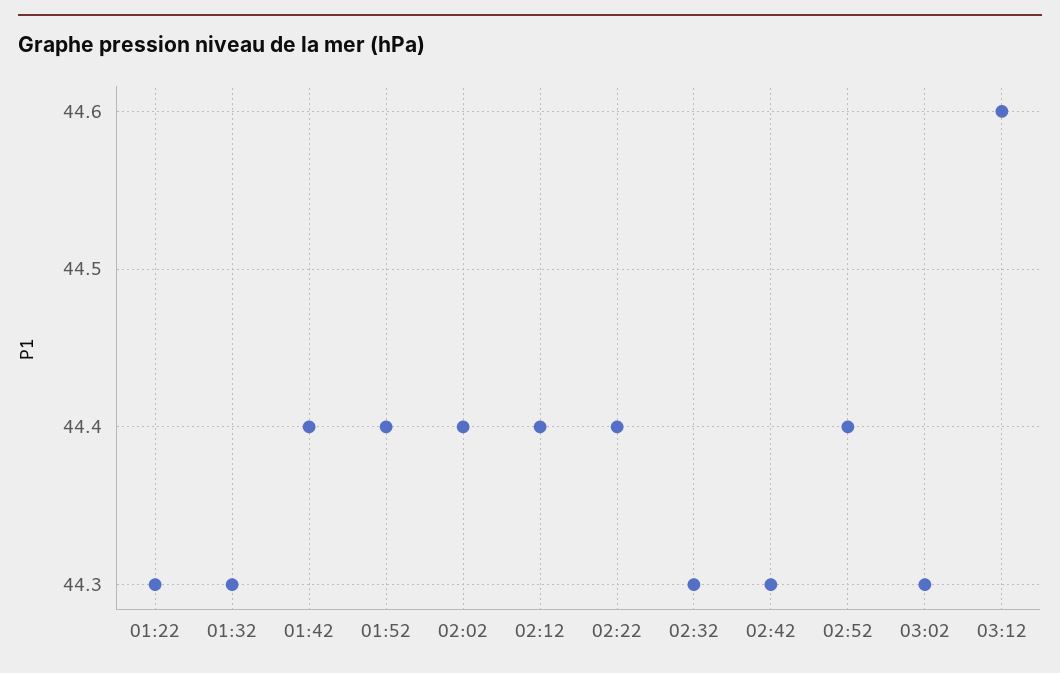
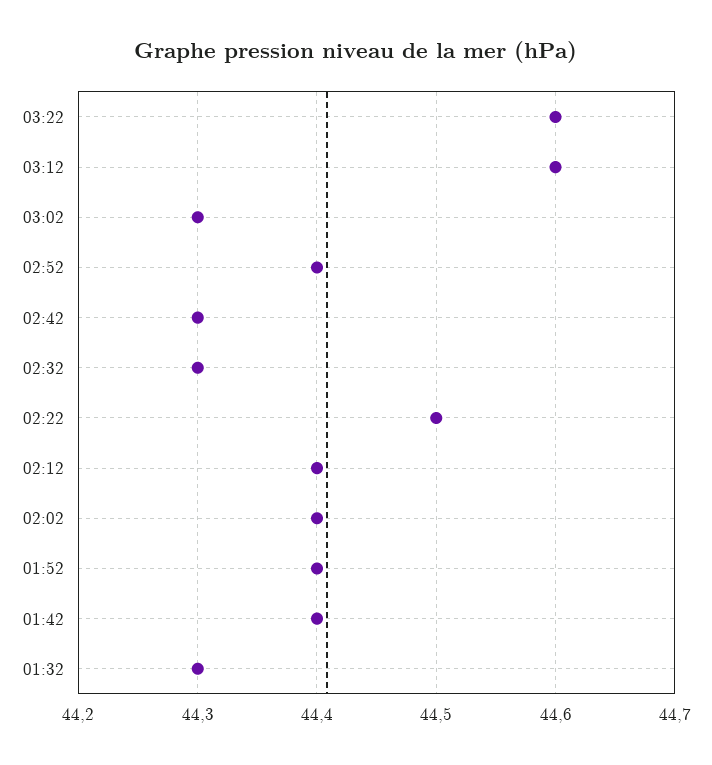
01:22: 44.3 -> none
02:22: 44.4 -> 44.5
03:22: none -> 44.6

